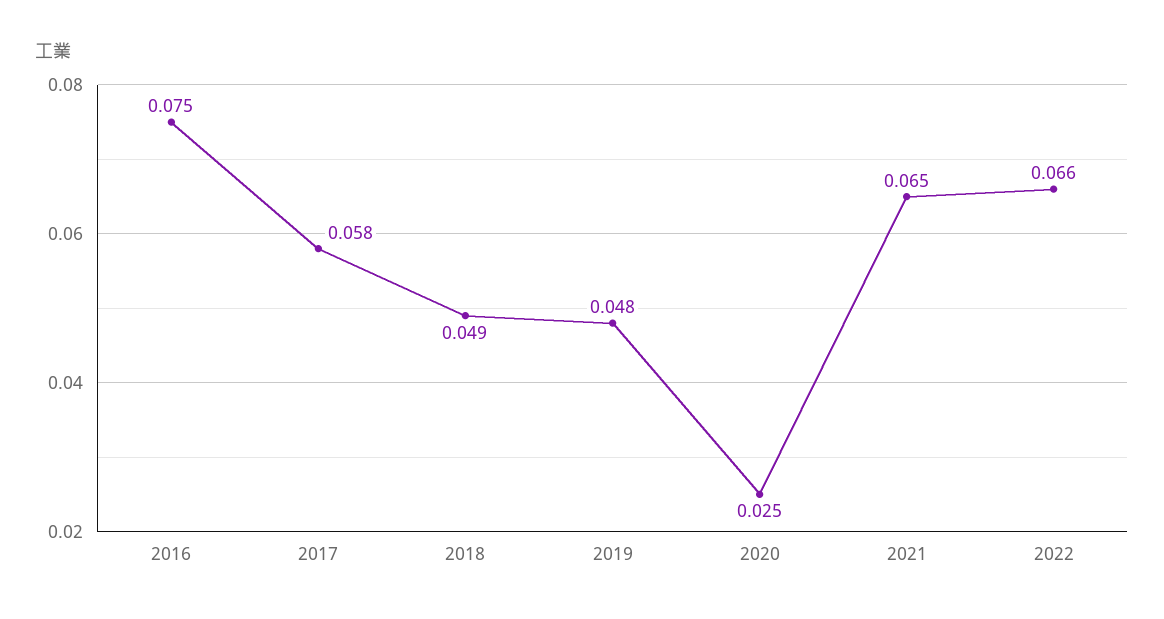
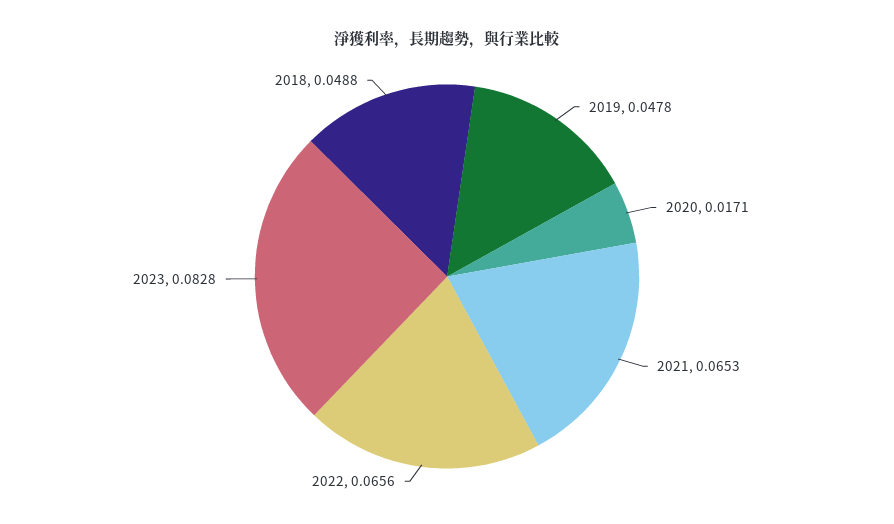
2016: 0.075 -> none
2017: 0.058 -> none
2020: 0.025 -> 0.0171
2023: none -> 0.0828

